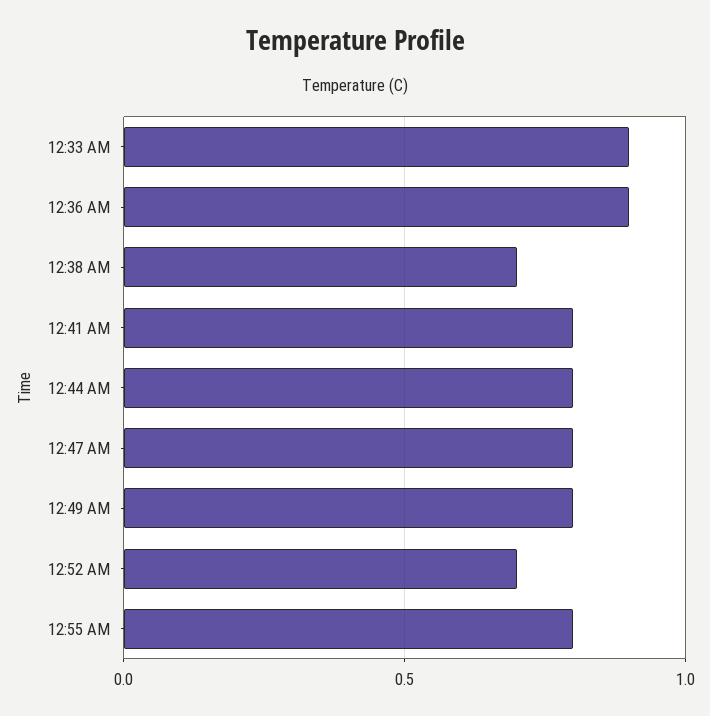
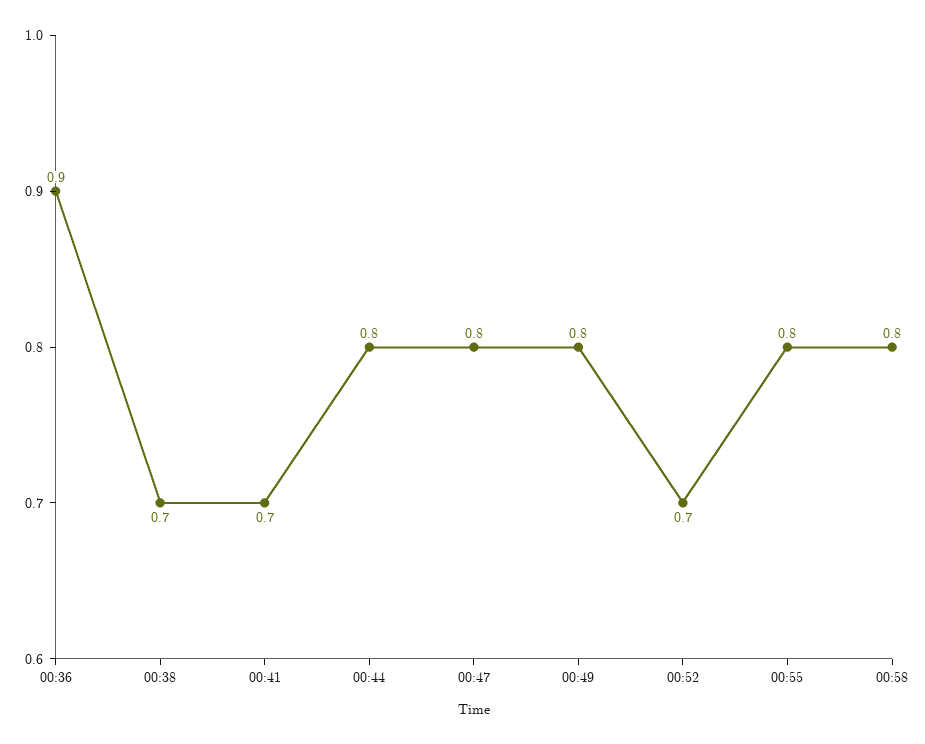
12:33 AM: 0.9 -> none
12:41 AM: 0.8 -> 0.7
00:58: none -> 0.8

